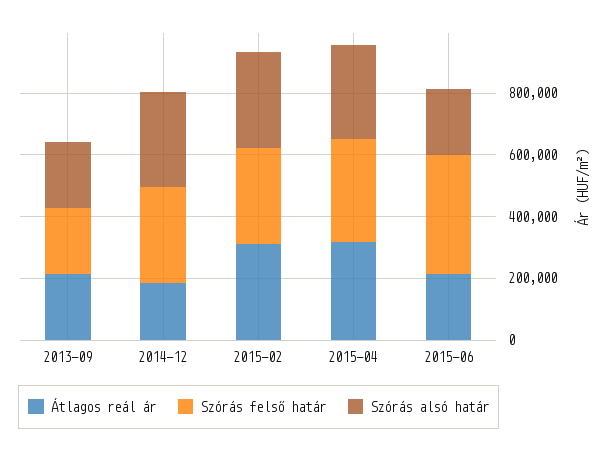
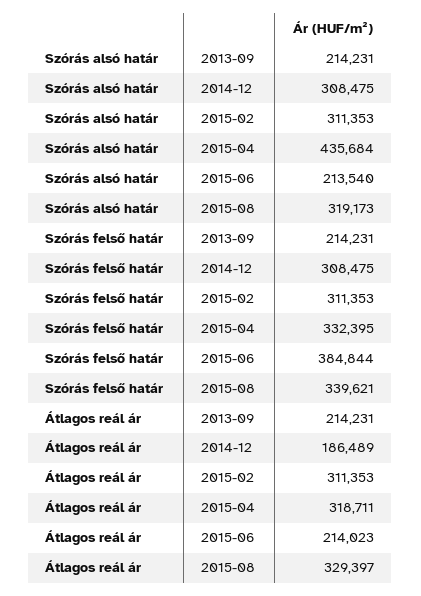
Szórás alsó határ, 2015-04: 300000 -> 435684
Szórás alsó határ, 2015-08: none -> 319173
Szórás felső határ, 2015-08: none -> 339621
Átlagos reál ár, 2015-08: none -> 329397

